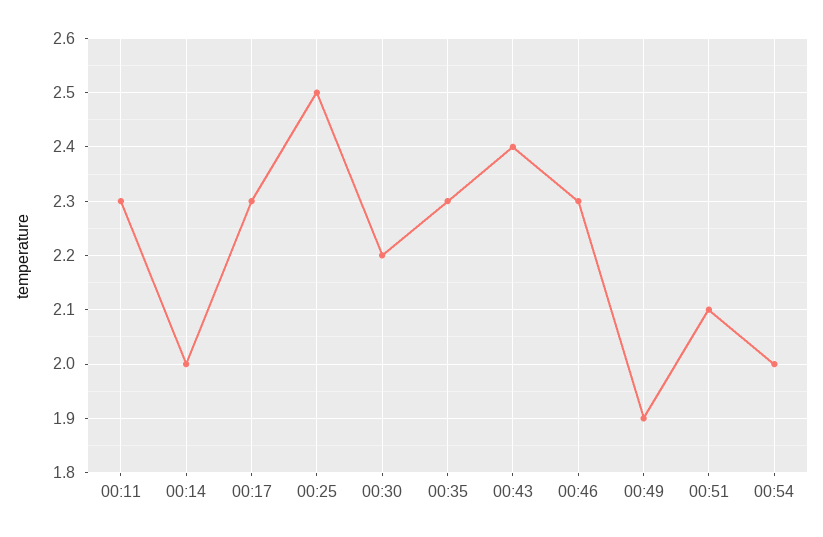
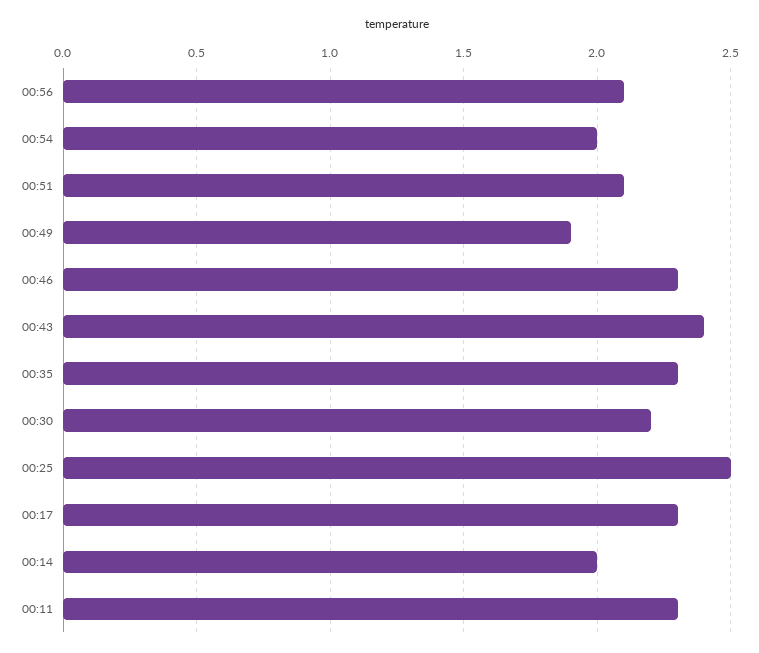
00:56: none -> 2.1

